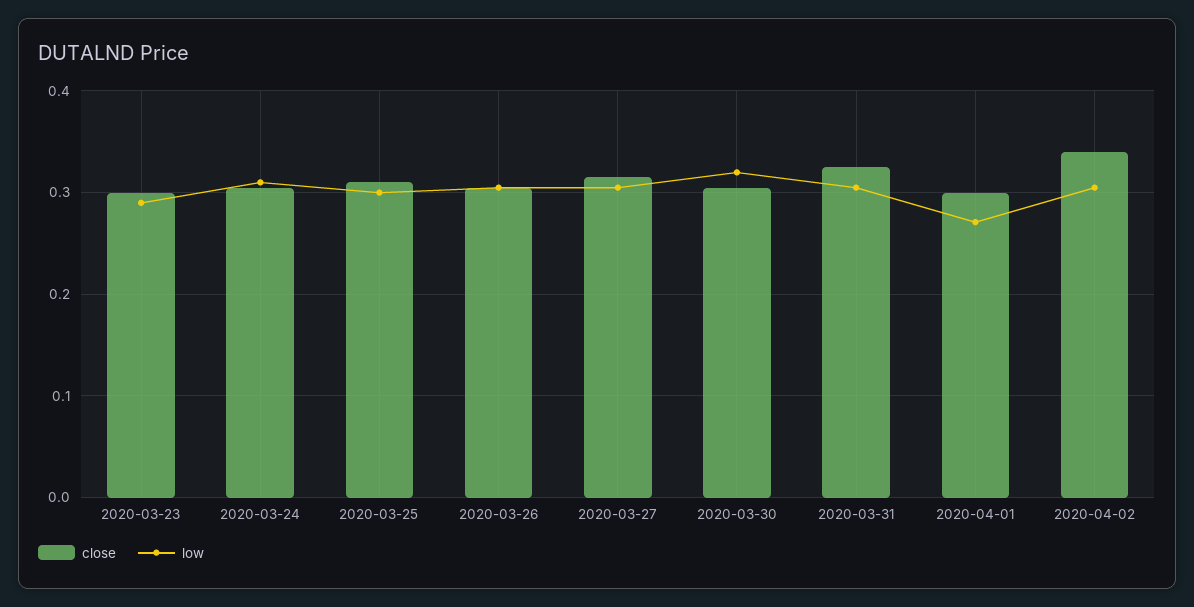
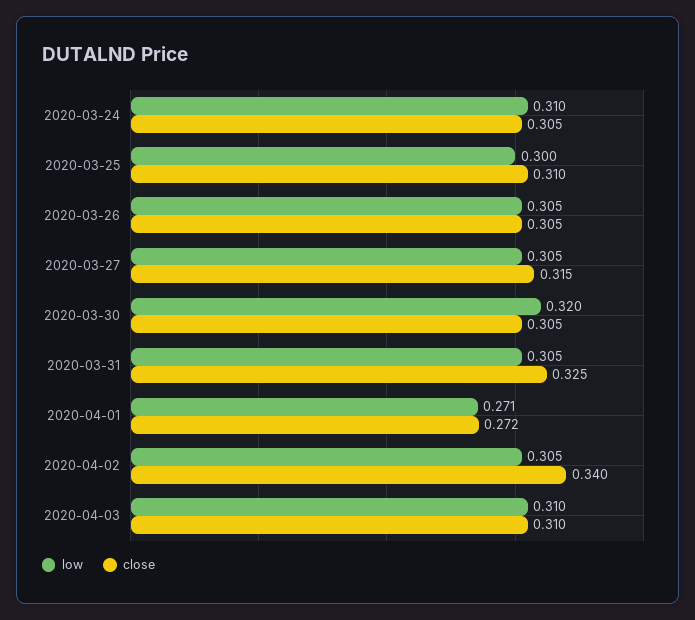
close, 2020-03-23: 0.3 -> none
low, 2020-03-23: 0.29 -> none
close, 2020-04-01: 0.3 -> 0.272
low, 2020-04-03: none -> 0.31
close, 2020-04-03: none -> 0.31

